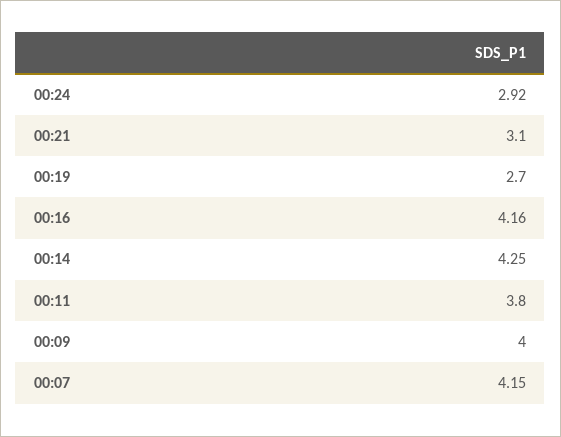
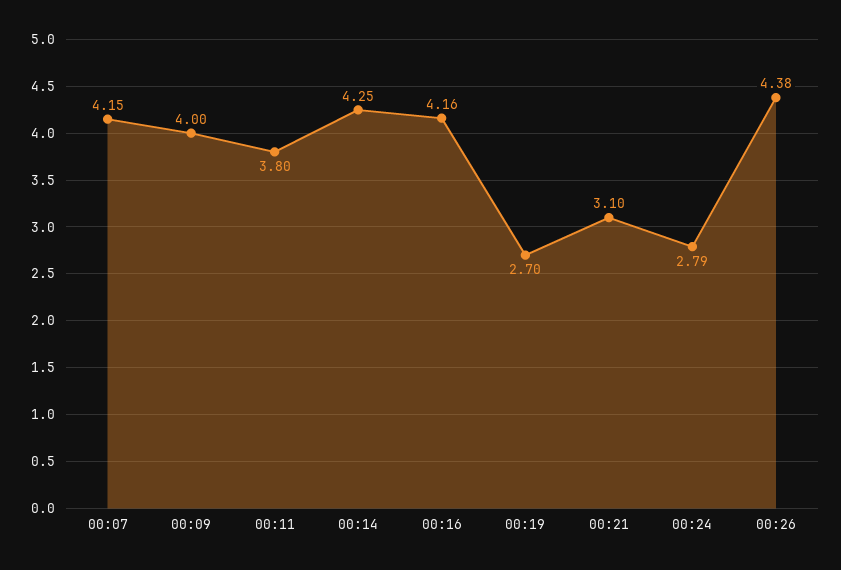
00:24: 2.92 -> 2.79
00:26: none -> 4.38

